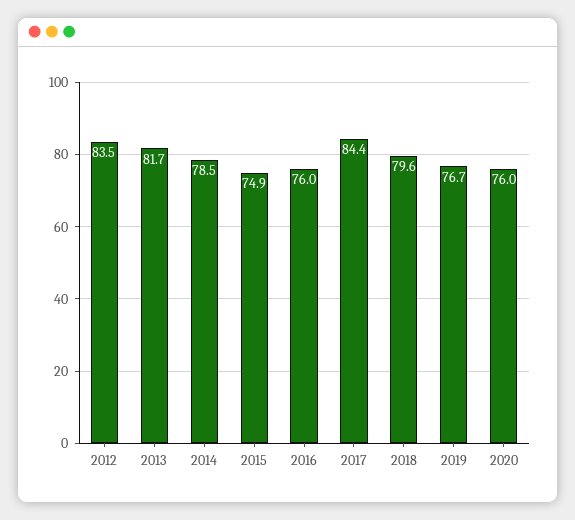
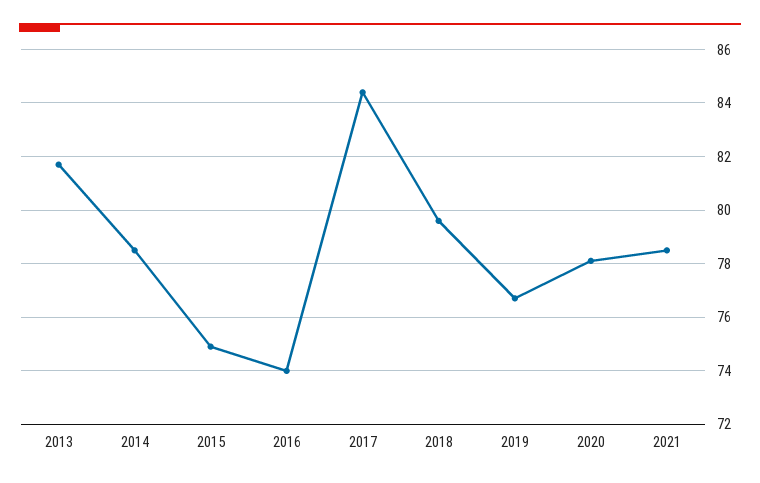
2012: 83.5 -> none
2016: 76 -> 74
2020: 76 -> 78
2021: none -> 78.5

